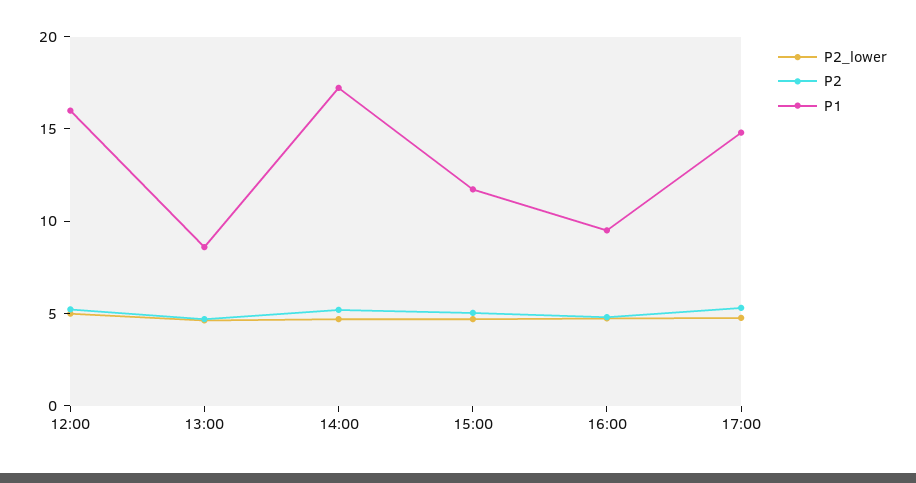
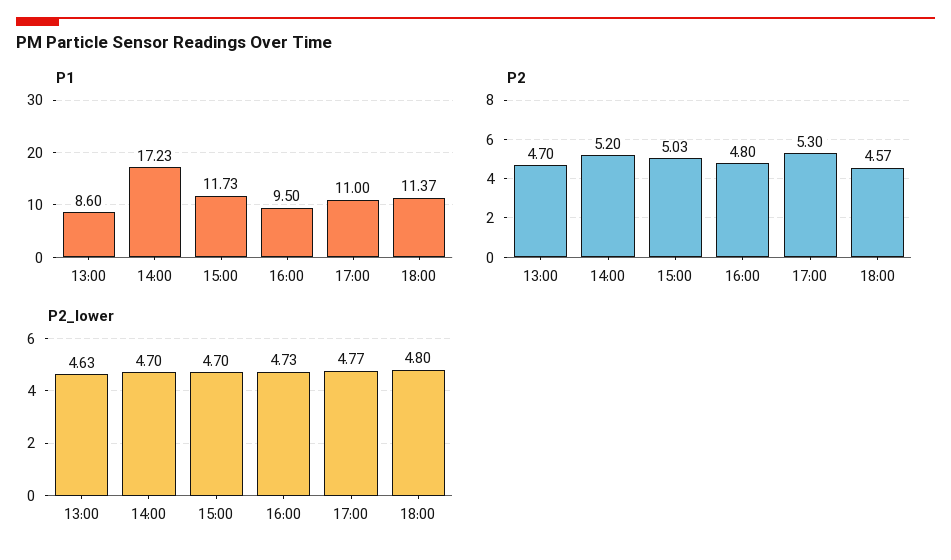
P2_lower, 12:00: 5 -> none
P2, 12:00: 5 -> none
P1, 12:00: 16 -> none
P1, 17:00: 15 -> 11
P1, 18:00: none -> 11.37
P2, 18:00: none -> 4.57
P2_lower, 18:00: none -> 4.8

